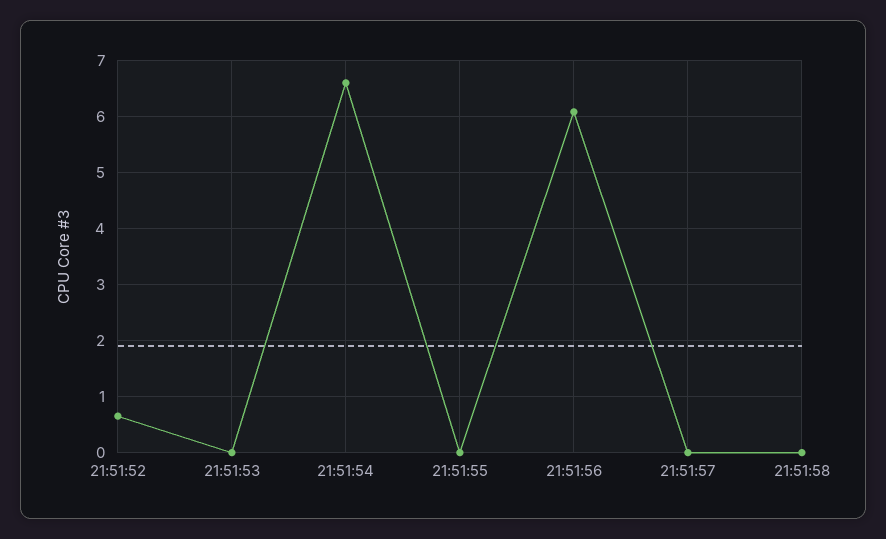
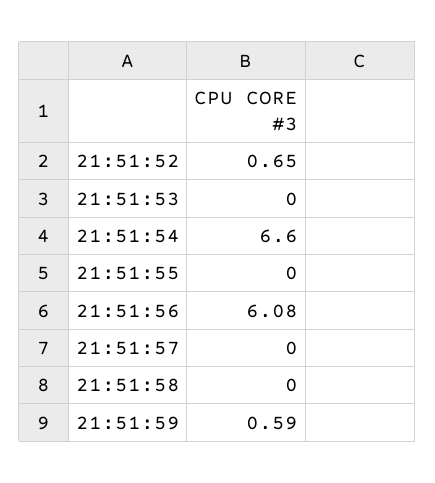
21:51:59: none -> 0.59

